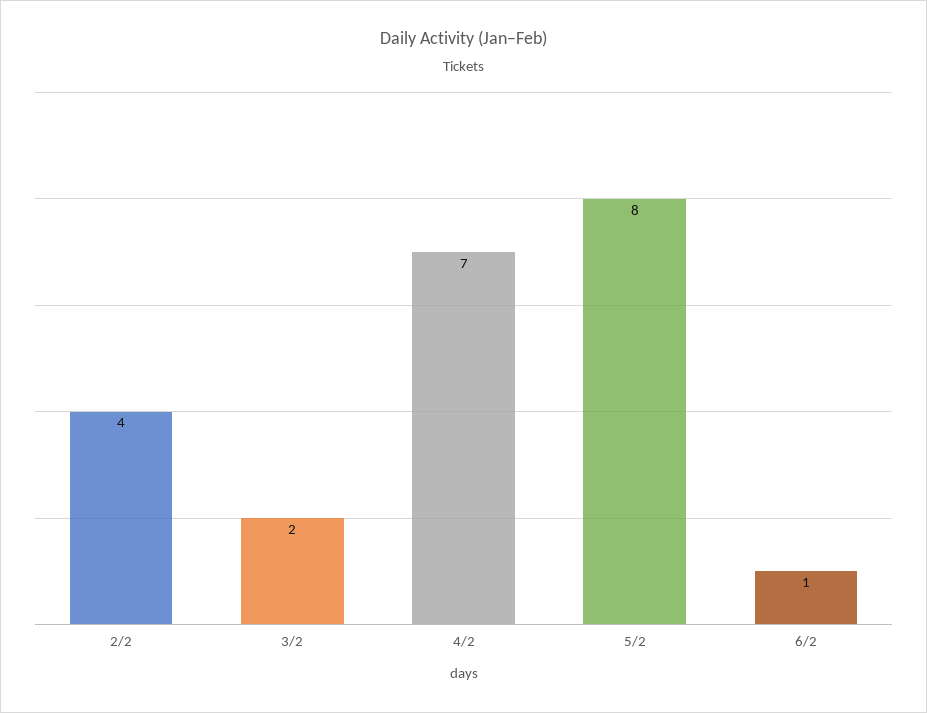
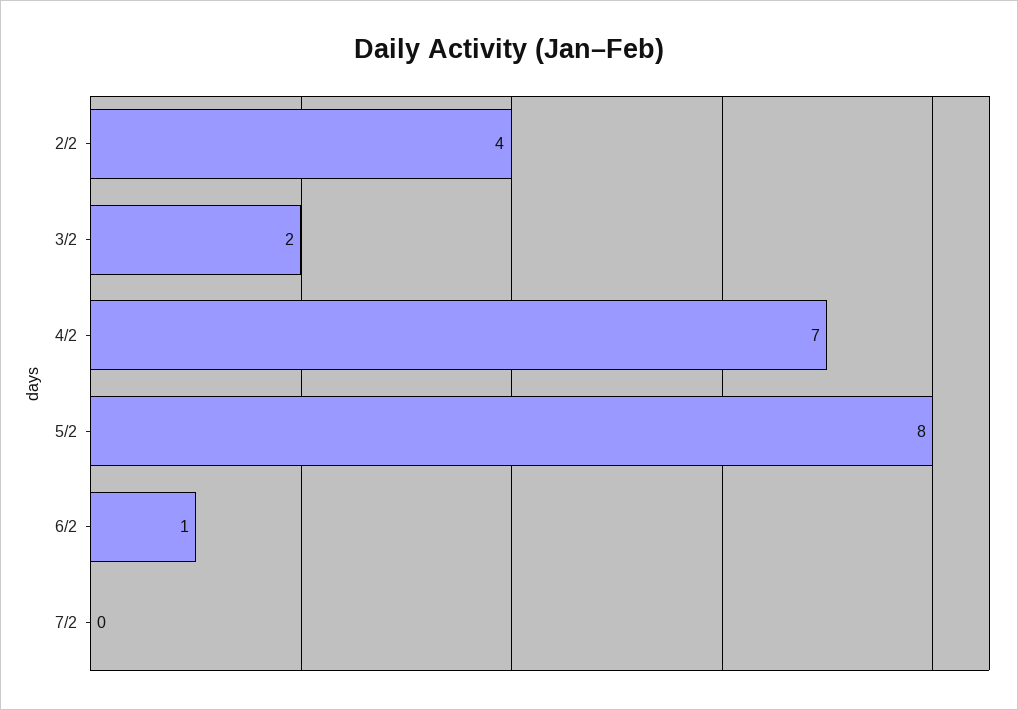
7/2: none -> 0

